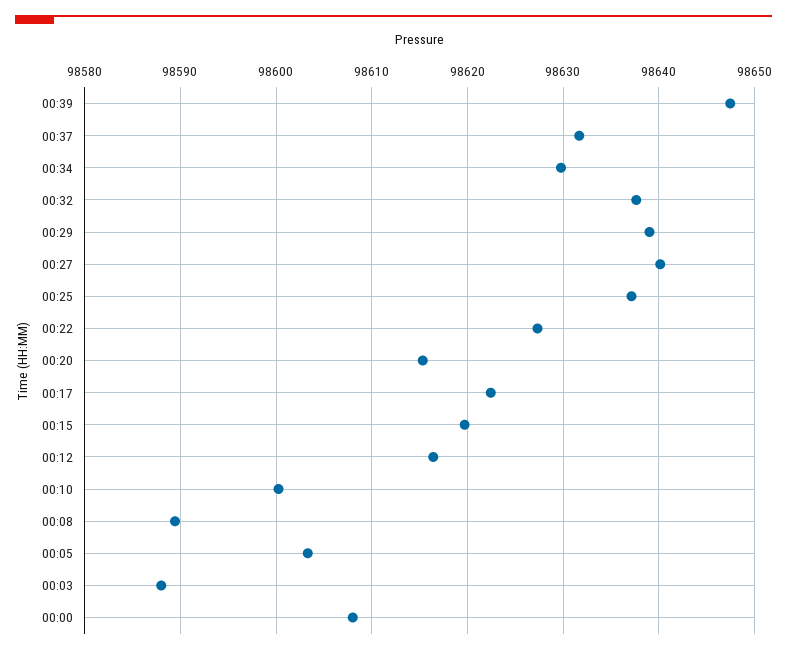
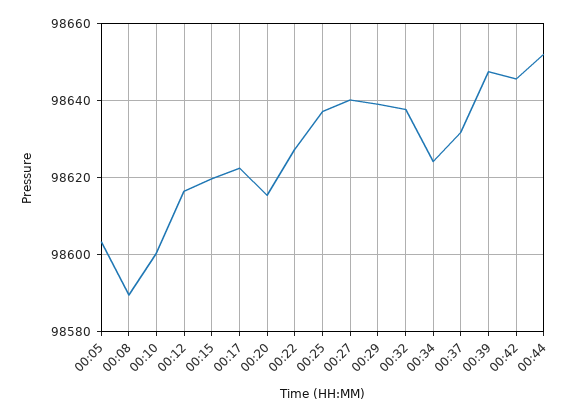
00:34: 98630 -> 98624
00:03: 98588 -> none
00:00: 98608 -> none
00:42: none -> 98646
00:44: none -> 98652

